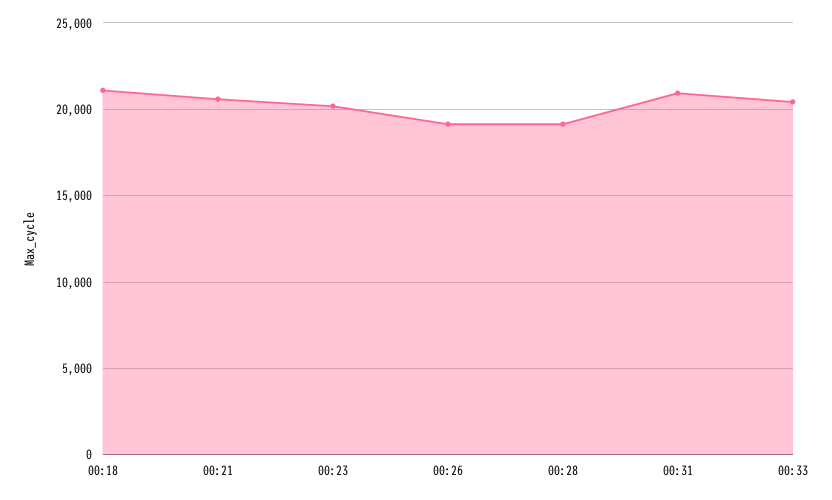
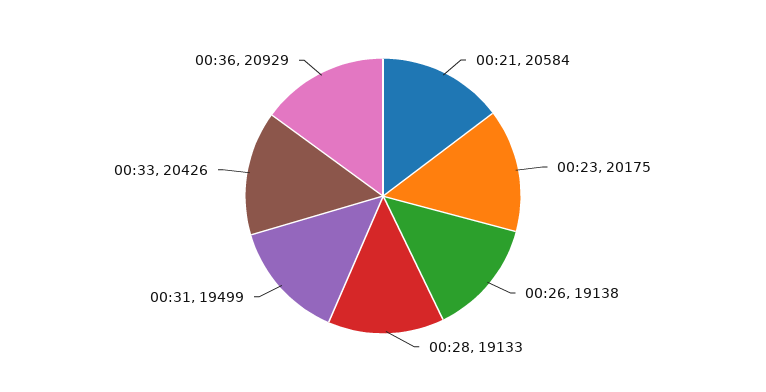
00:18: 21000 -> none
00:31: 21000 -> 19499
00:36: none -> 20929

